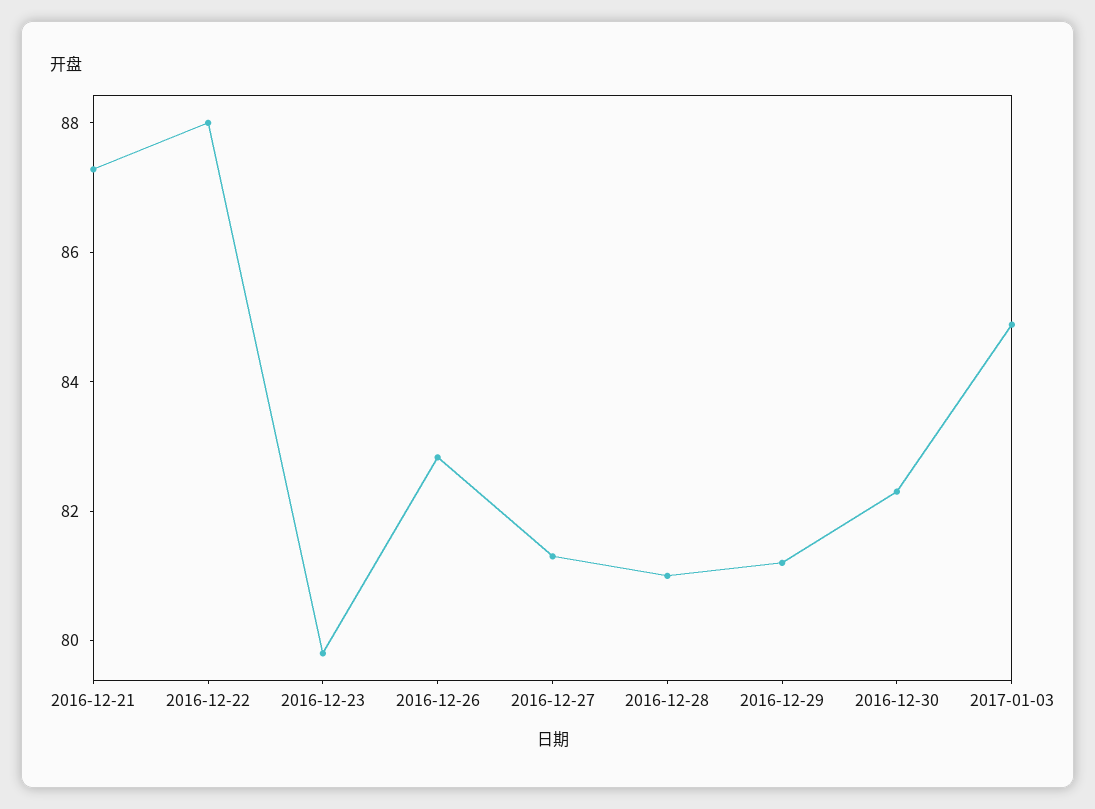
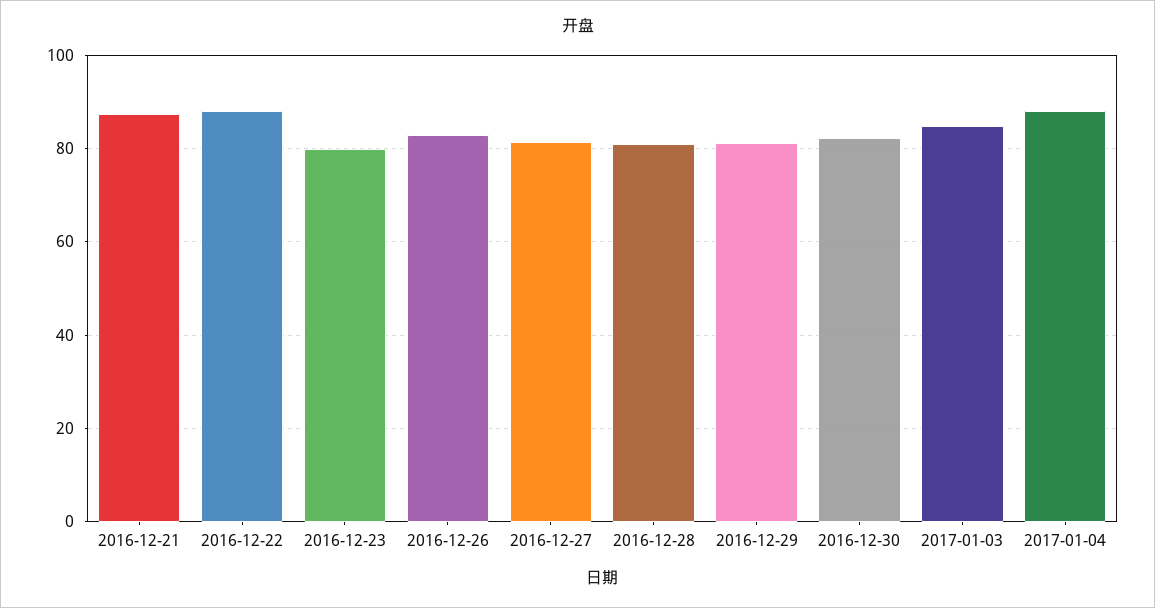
2017-01-04: none -> 88

